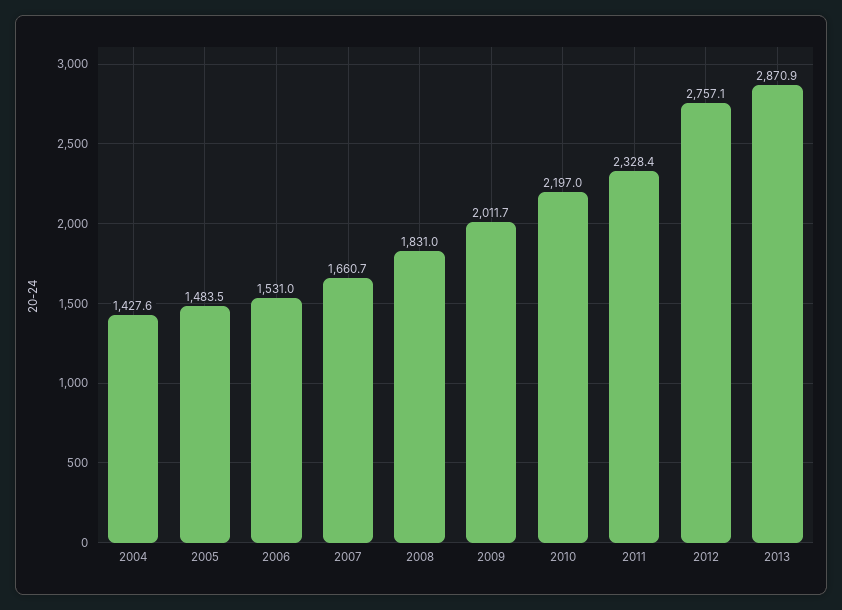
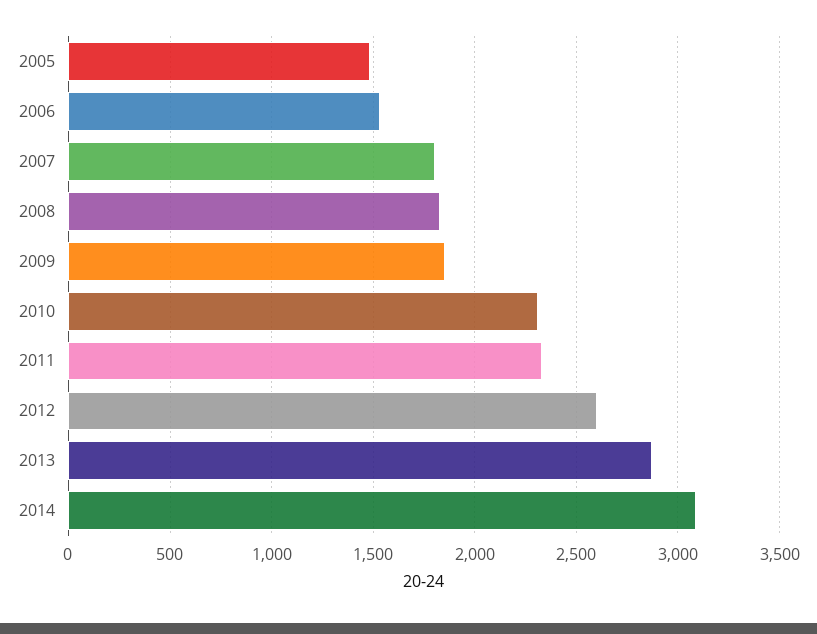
2004: 1427.6 -> none
2007: 1660.7 -> 1800
2009: 2011.7 -> 1850
2010: 2197 -> 2300
2012: 2757.1 -> 2600
2014: none -> 3100

